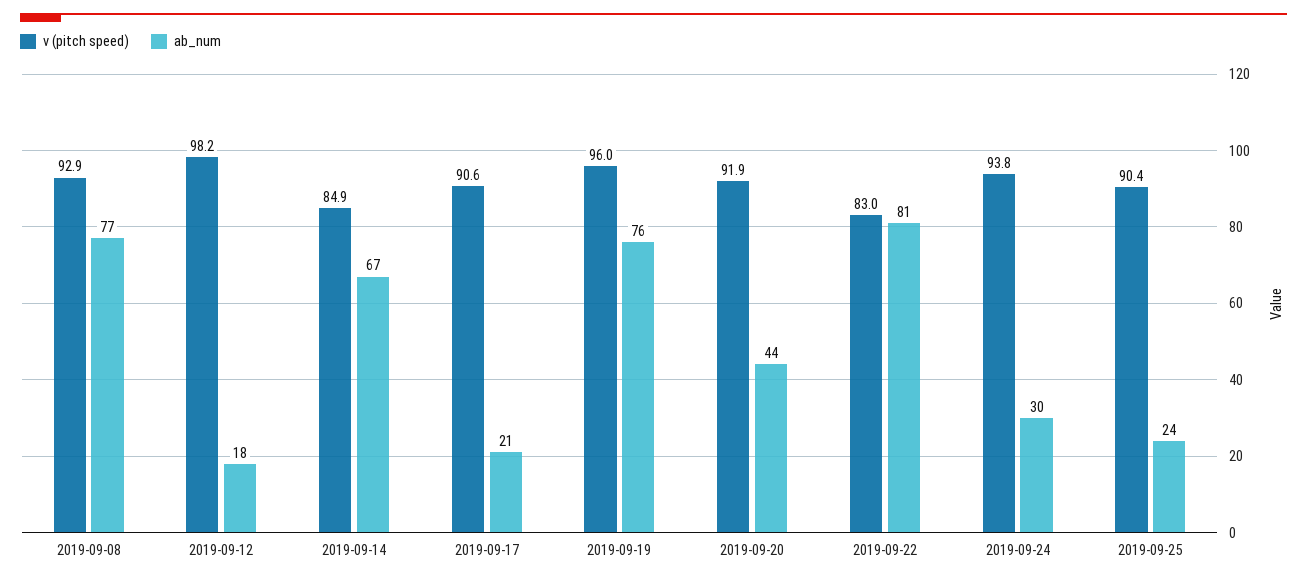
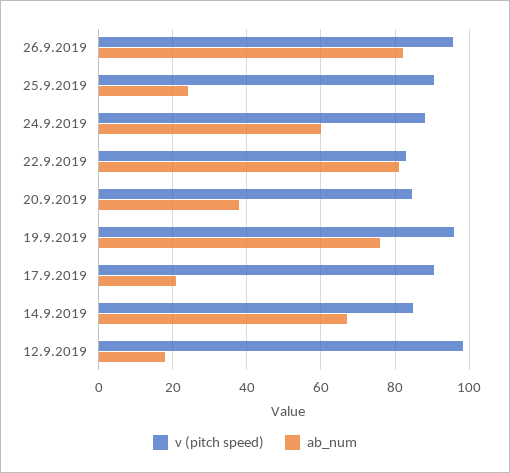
v (pitch speed), 2019-09-08: 92.9 -> none
ab_num, 2019-09-08: 77 -> none
v (pitch speed), 2019-09-20: 91.9 -> 84
ab_num, 2019-09-20: 44 -> 38
v (pitch speed), 2019-09-24: 93.8 -> 88
ab_num, 2019-09-24: 30 -> 60
v (pitch speed), 26.9.2019: none -> 96
ab_num, 26.9.2019: none -> 82

